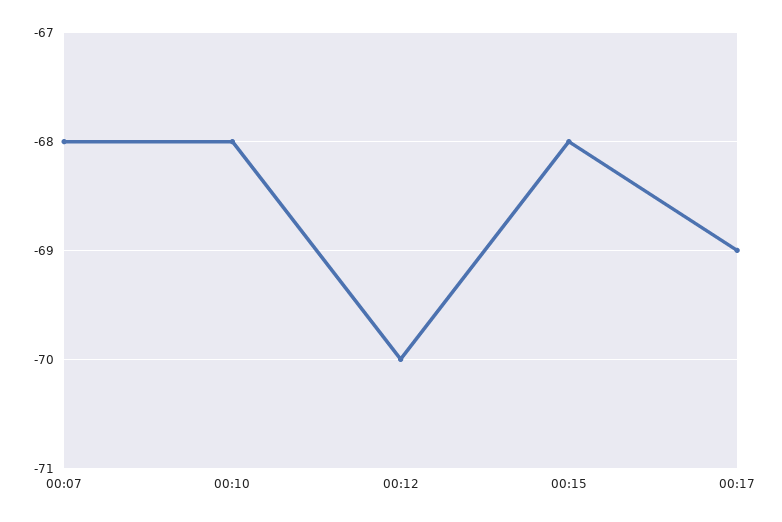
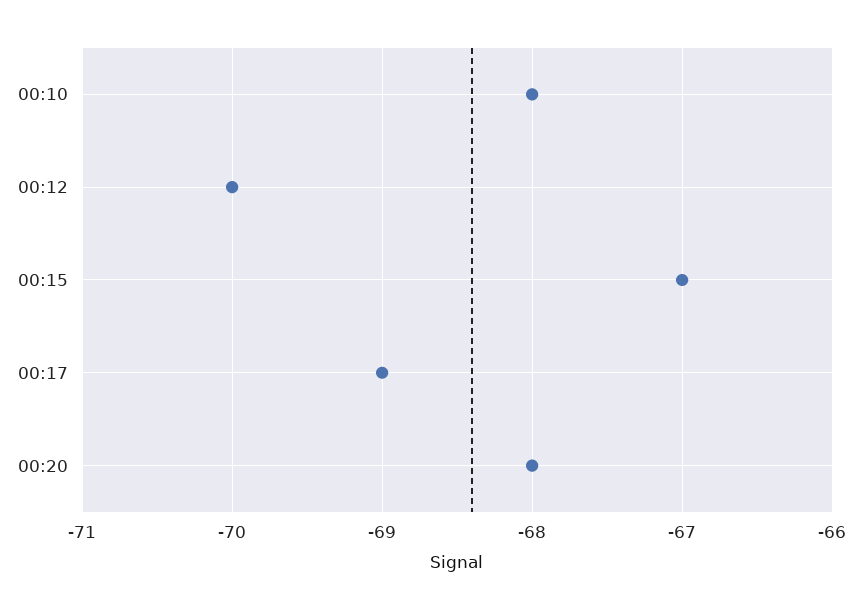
00:07: -68 -> none
00:15: -68 -> -67
00:20: none -> -68

